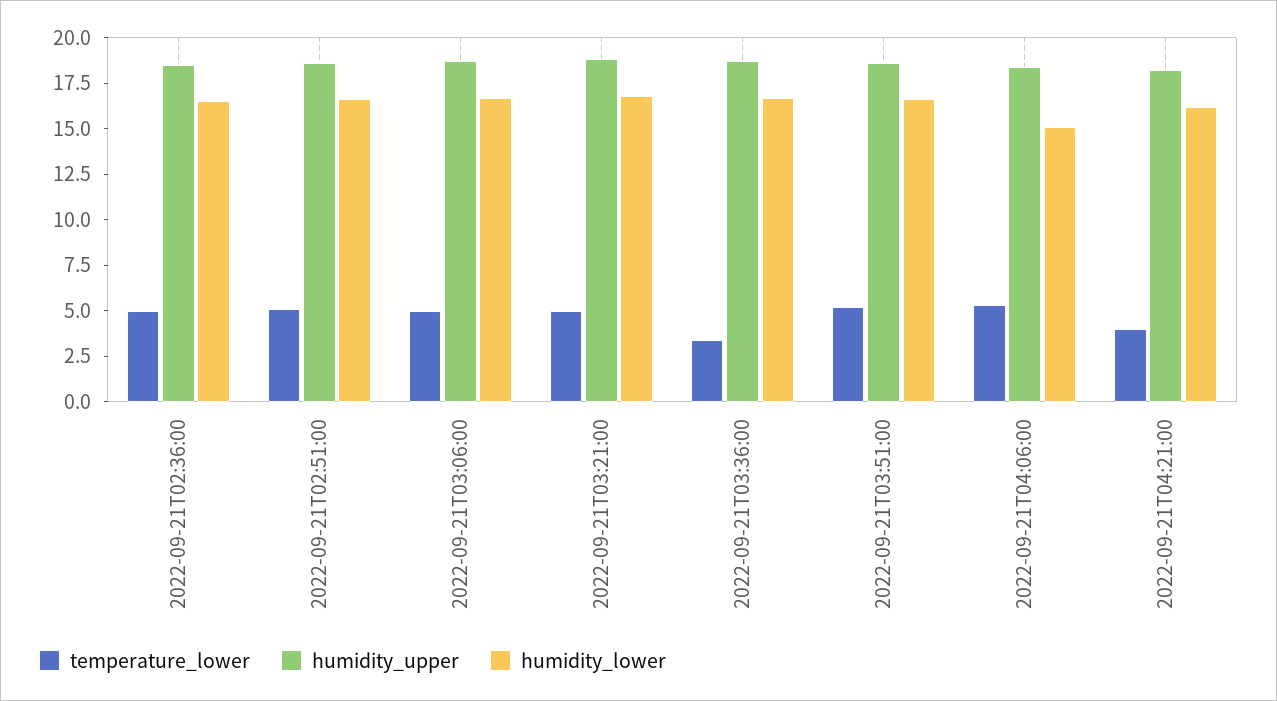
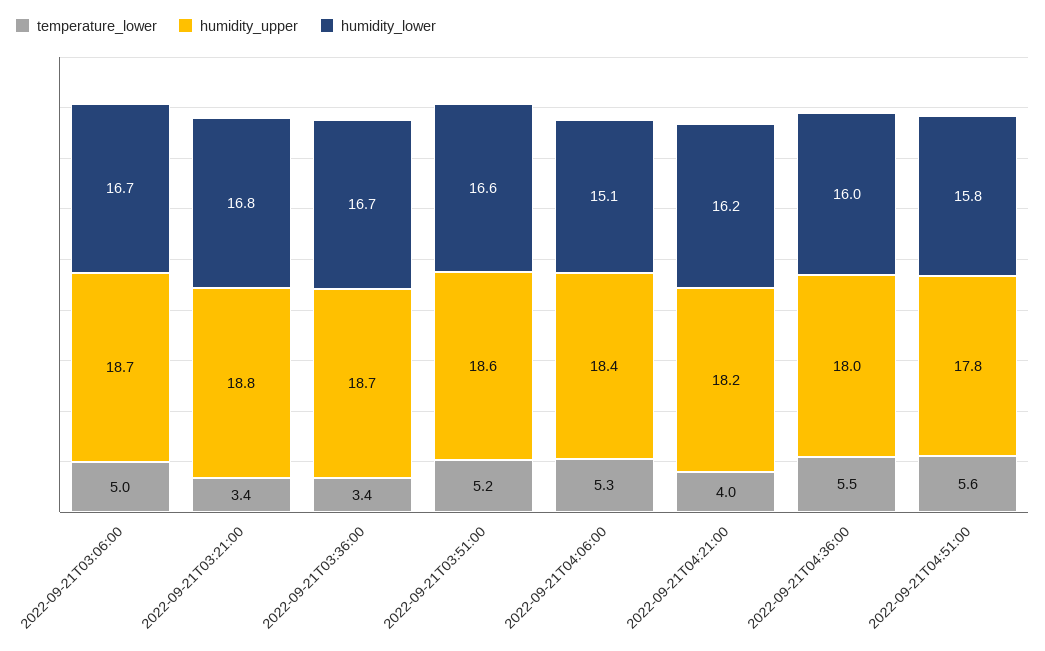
temperature_lower, 2022-09-21T02:36:00: 5 -> none
humidity_upper, 2022-09-21T02:36:00: 18.5 -> none
humidity_lower, 2022-09-21T02:36:00: 16.5 -> none
temperature_lower, 2022-09-21T02:51:00: 5 -> none
humidity_upper, 2022-09-21T02:51:00: 18.5 -> none
humidity_lower, 2022-09-21T02:51:00: 16.5 -> none
temperature_lower, 2022-09-21T03:21:00: 5 -> 3.4
temperature_lower, 2022-09-21T04:36:00: none -> 5.5
humidity_upper, 2022-09-21T04:36:00: none -> 18
humidity_lower, 2022-09-21T04:36:00: none -> 16
temperature_lower, 2022-09-21T04:51:00: none -> 5.6
humidity_upper, 2022-09-21T04:51:00: none -> 17.8
humidity_lower, 2022-09-21T04:51:00: none -> 15.8

